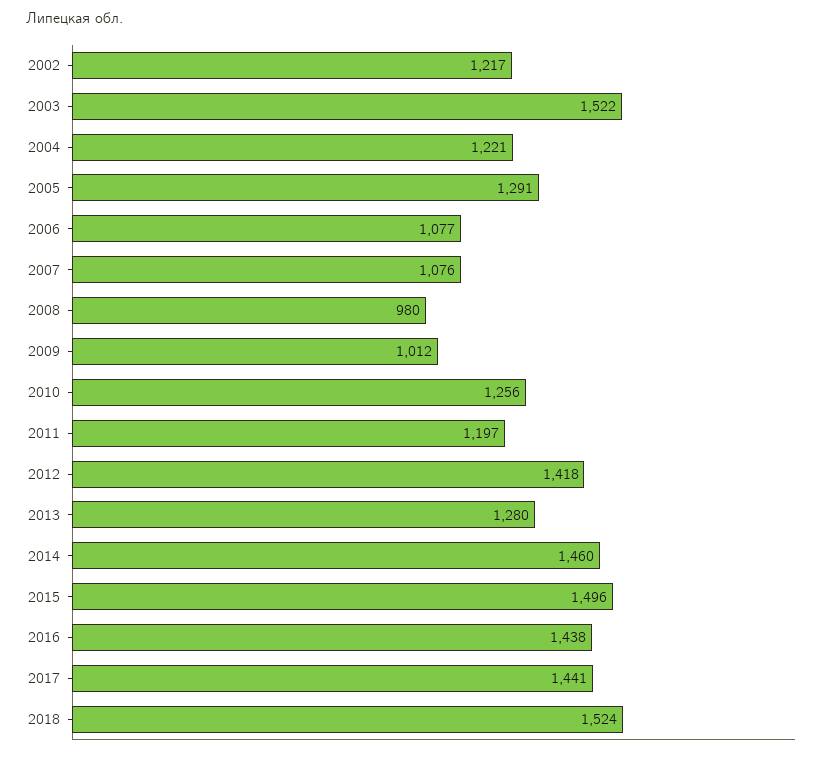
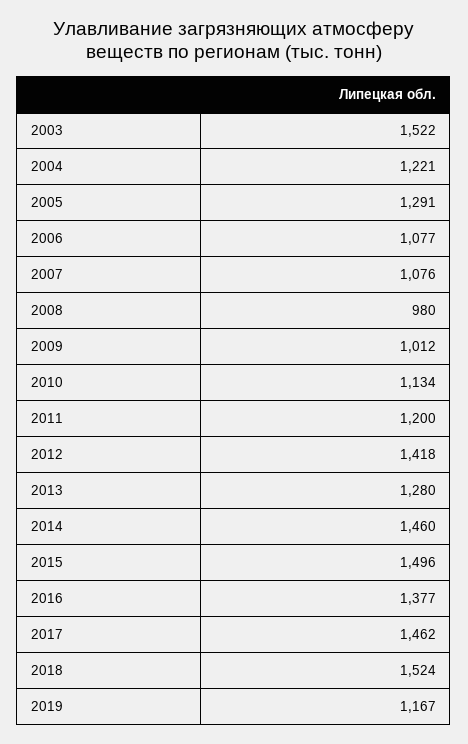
2002: 1217 -> none
2010: 1256 -> 1134
2011: 1197 -> 1200
2016: 1438 -> 1377
2017: 1441 -> 1462
2019: none -> 1167

